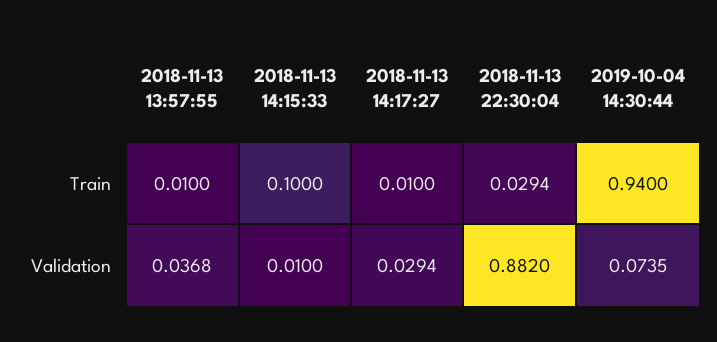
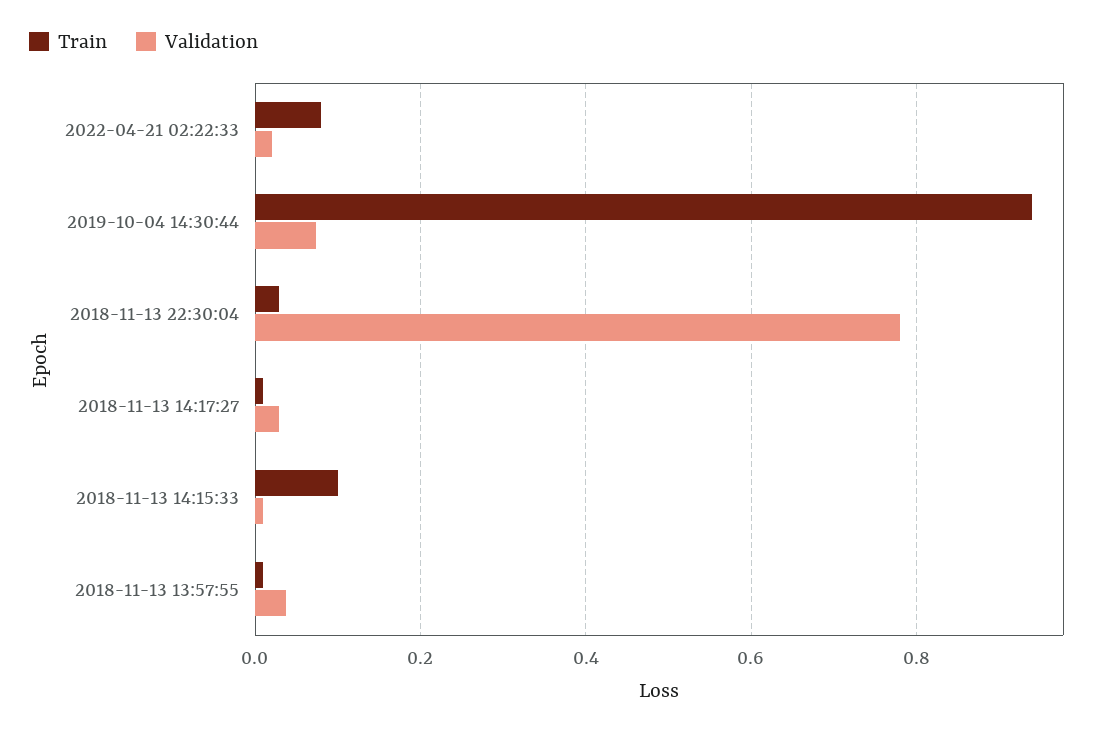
Validation, 2018-11-13 22:30:04: 0.882 -> 0.78
Train, 2022-04-21 02:22:33: none -> 0.08
Validation, 2022-04-21 02:22:33: none -> 0.02

